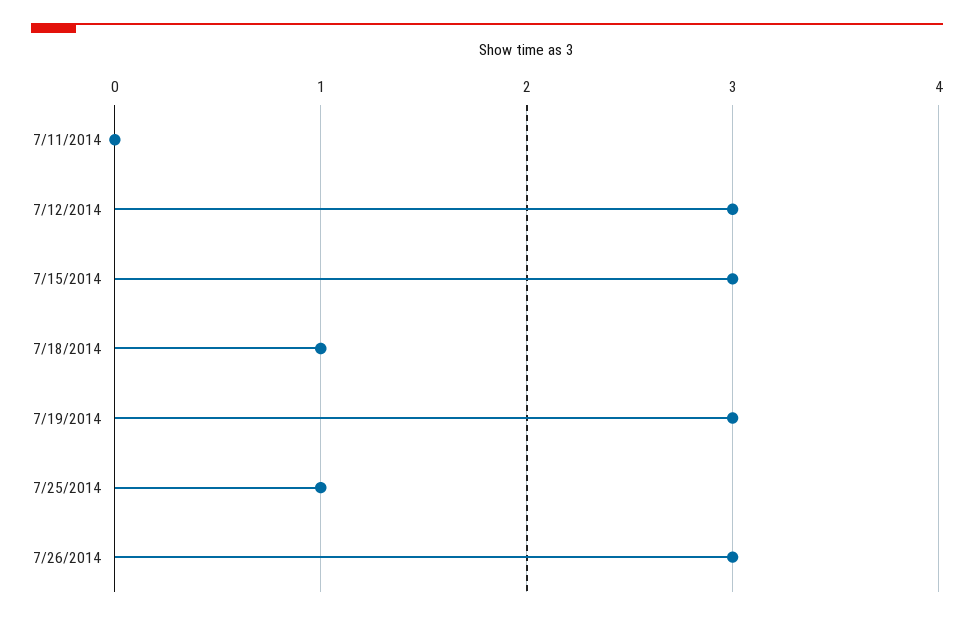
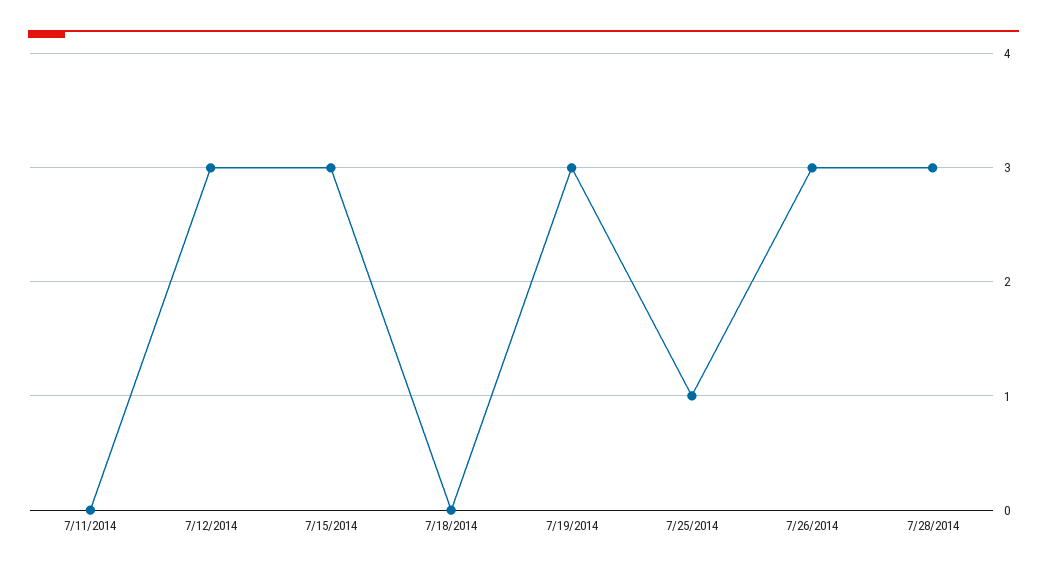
7/18/2014: 1 -> 0
7/28/2014: none -> 3

